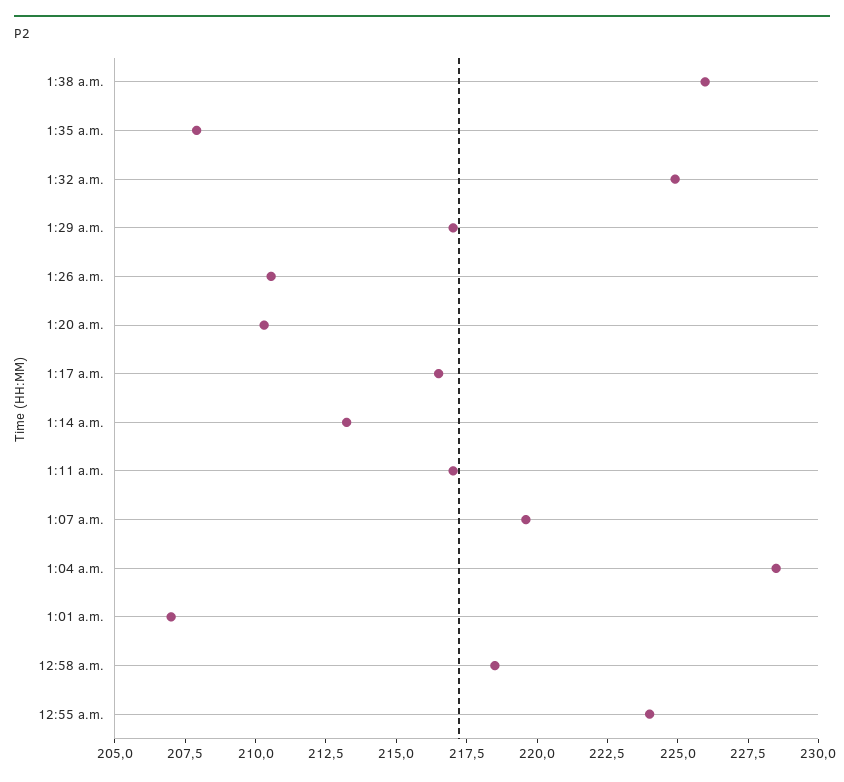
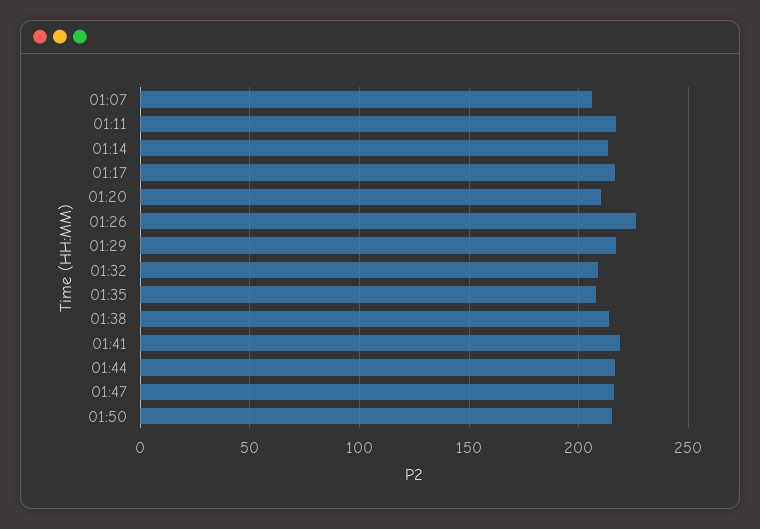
1:38 a.m.: 226 -> 215
1:32 a.m.: 225 -> 210
1:26 a.m.: 210.5 -> 225
1:07 a.m.: 219.5 -> 205
1:04 a.m.: 228.5 -> none
1:01 a.m.: 207 -> none
12:58 a.m.: 218.5 -> none
12:55 a.m.: 224 -> none
01:41: none -> 220
01:44: none -> 215
01:47: none -> 215
01:50: none -> 215

